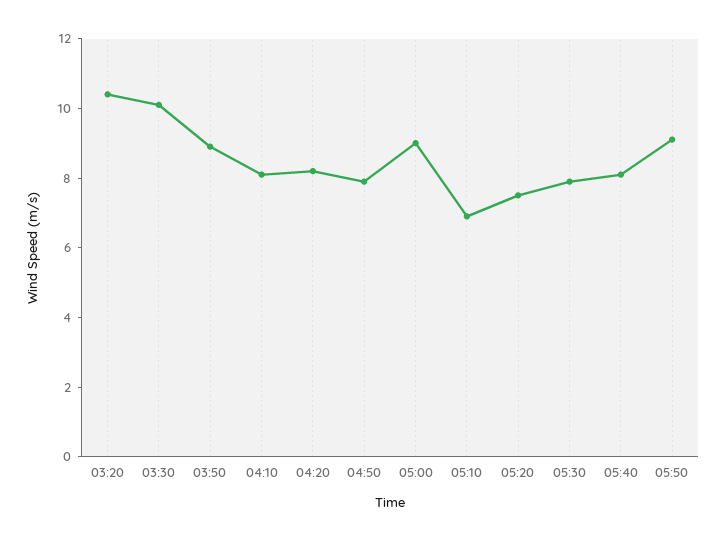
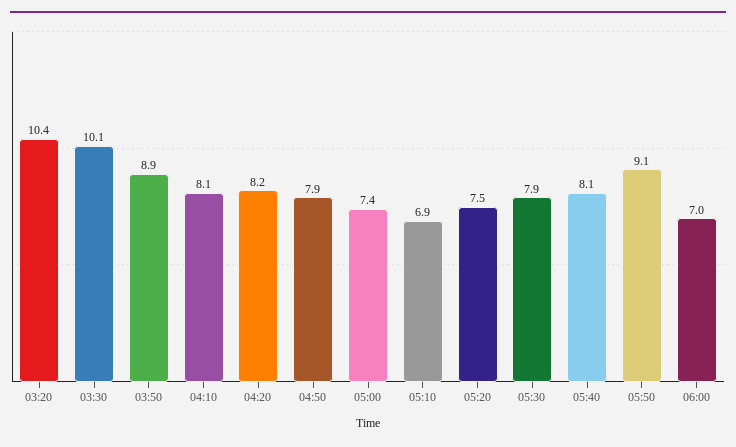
05:00: 9 -> 7.4
06:00: none -> 7

